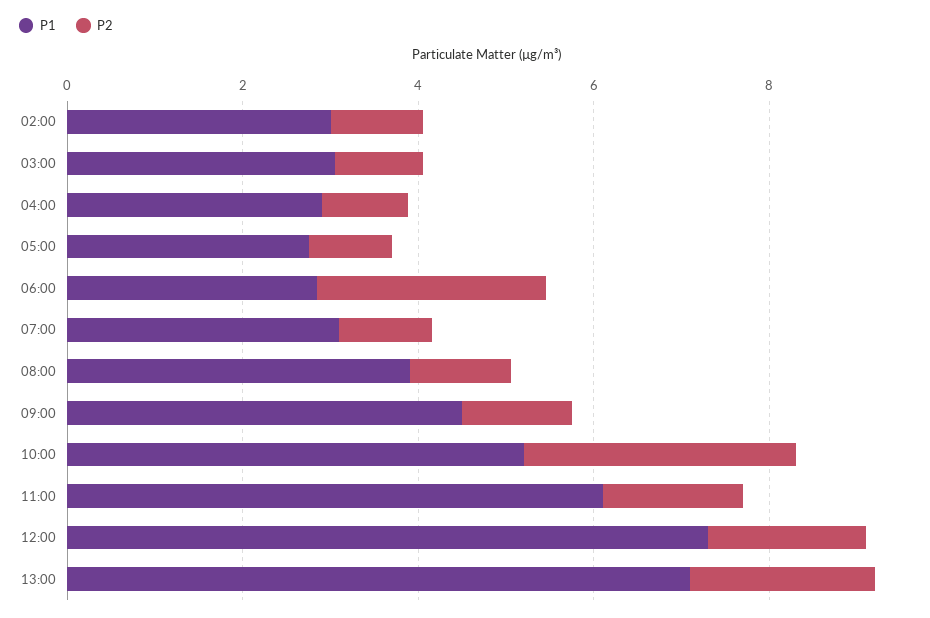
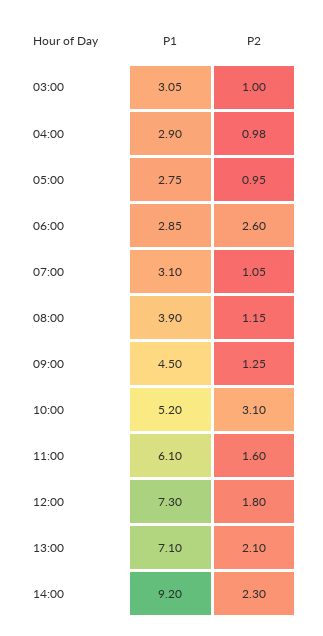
P1, 02:00: 3 -> none
P2, 02:00: 1 -> none
P1, 14:00: none -> 9.2
P2, 14:00: none -> 2.3

